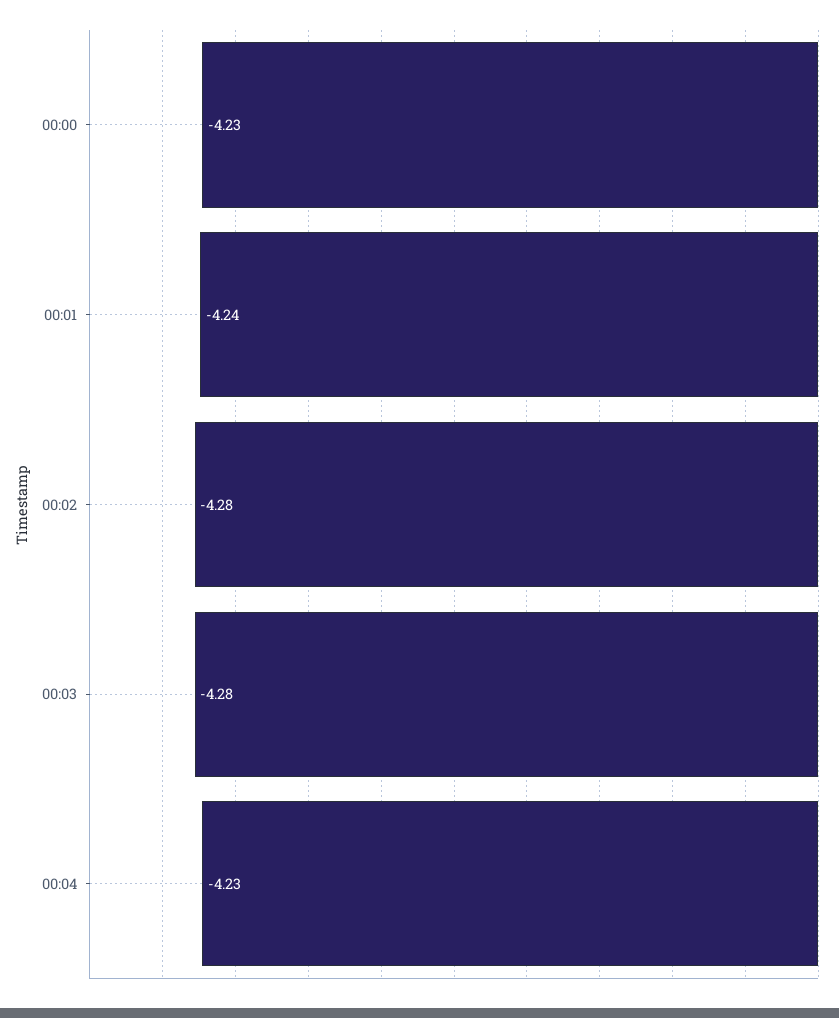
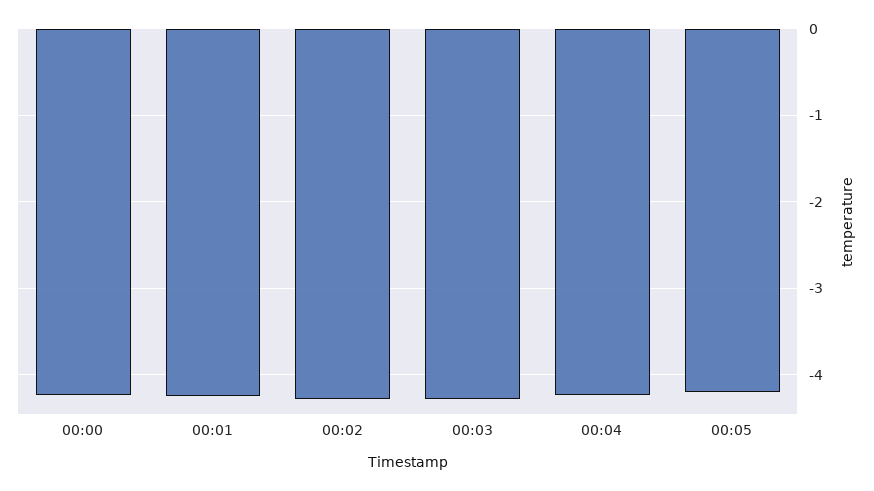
00:05: none -> -4.2

